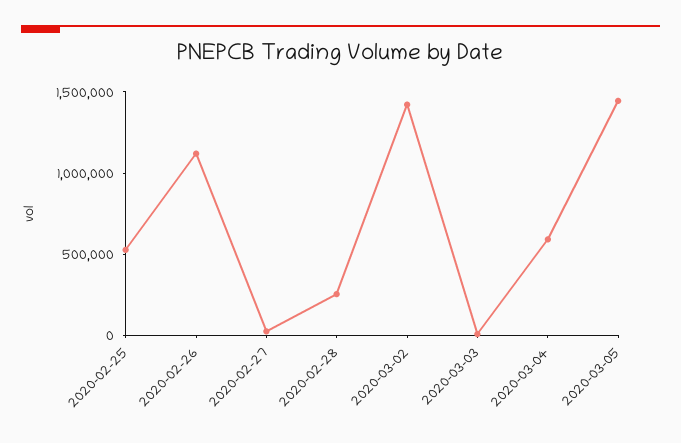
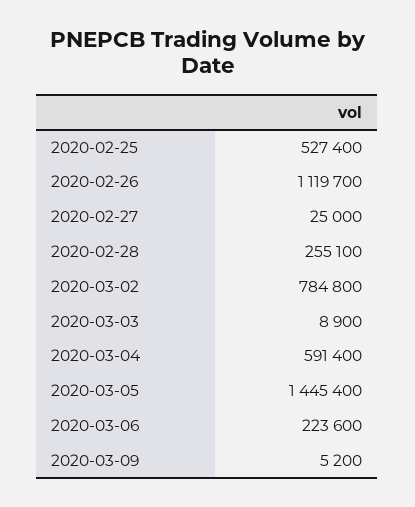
2020-03-02: 1400000 -> 784800
2020-03-06: none -> 223600
2020-03-09: none -> 5200

